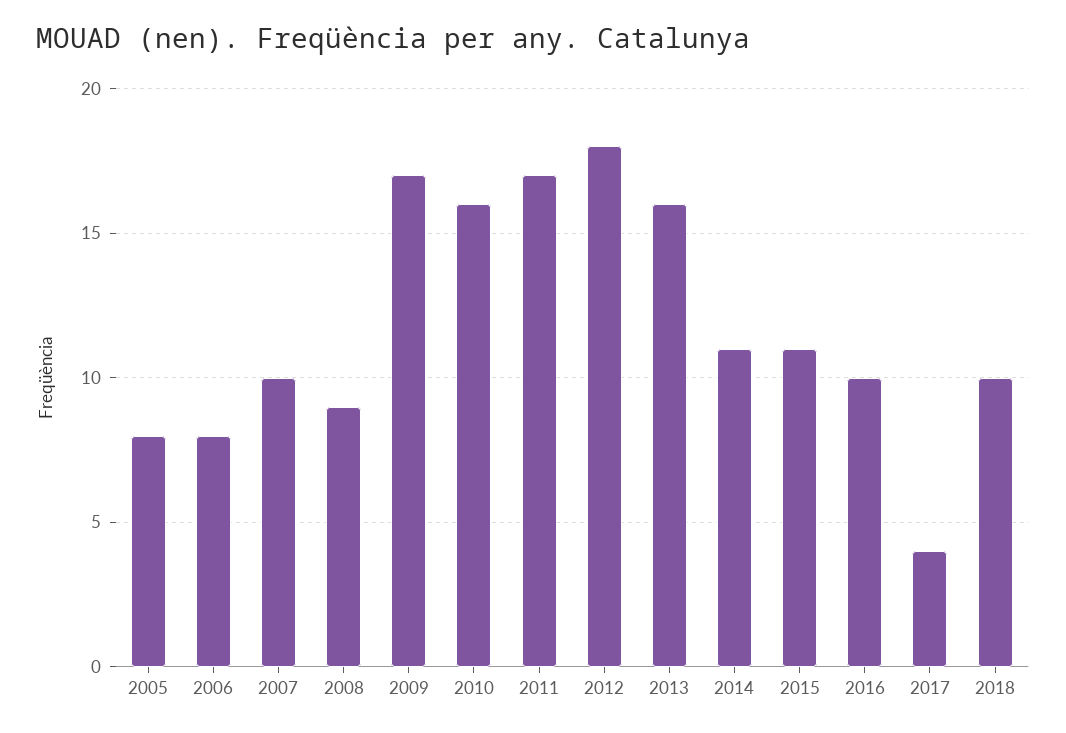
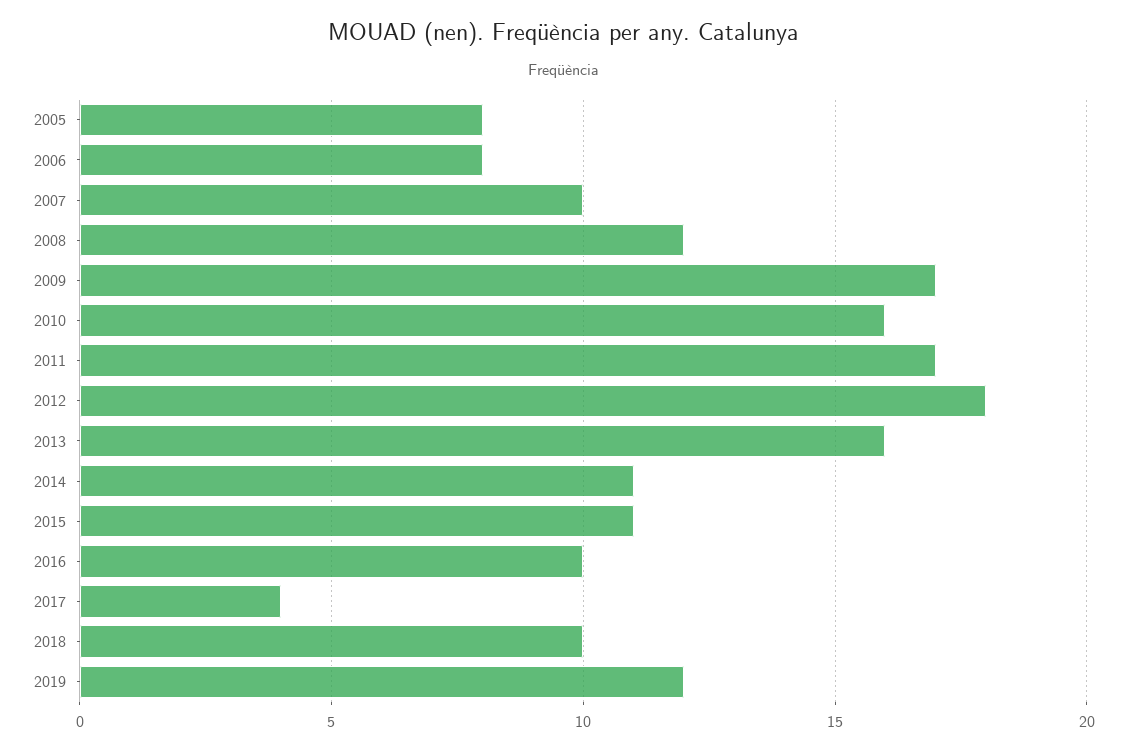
2008: 9 -> 12
2019: none -> 12

